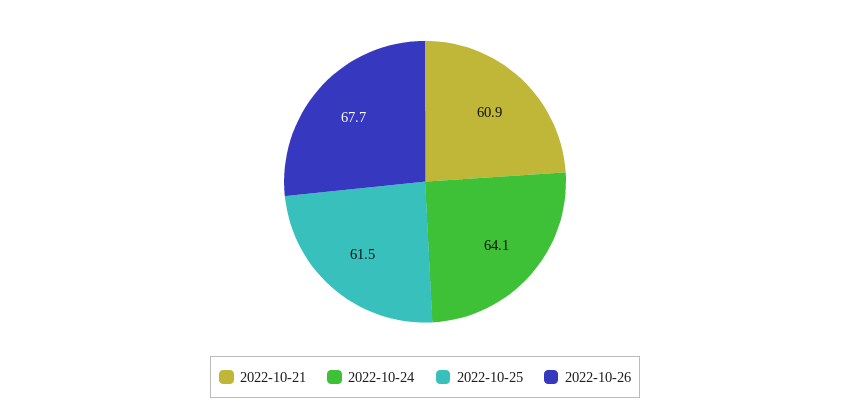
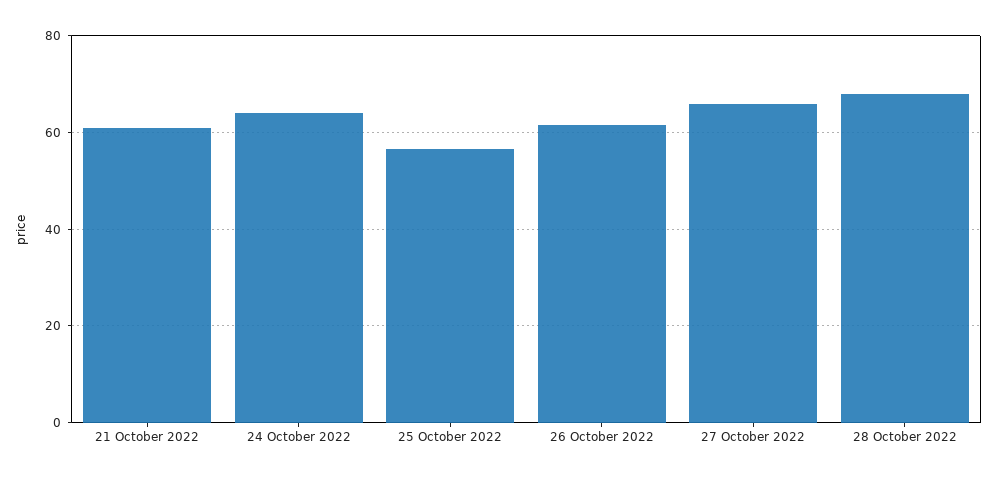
2022-10-25: 61.5 -> 56
2022-10-26: 67.7 -> 62
27 October 2022: none -> 66
28 October 2022: none -> 68

